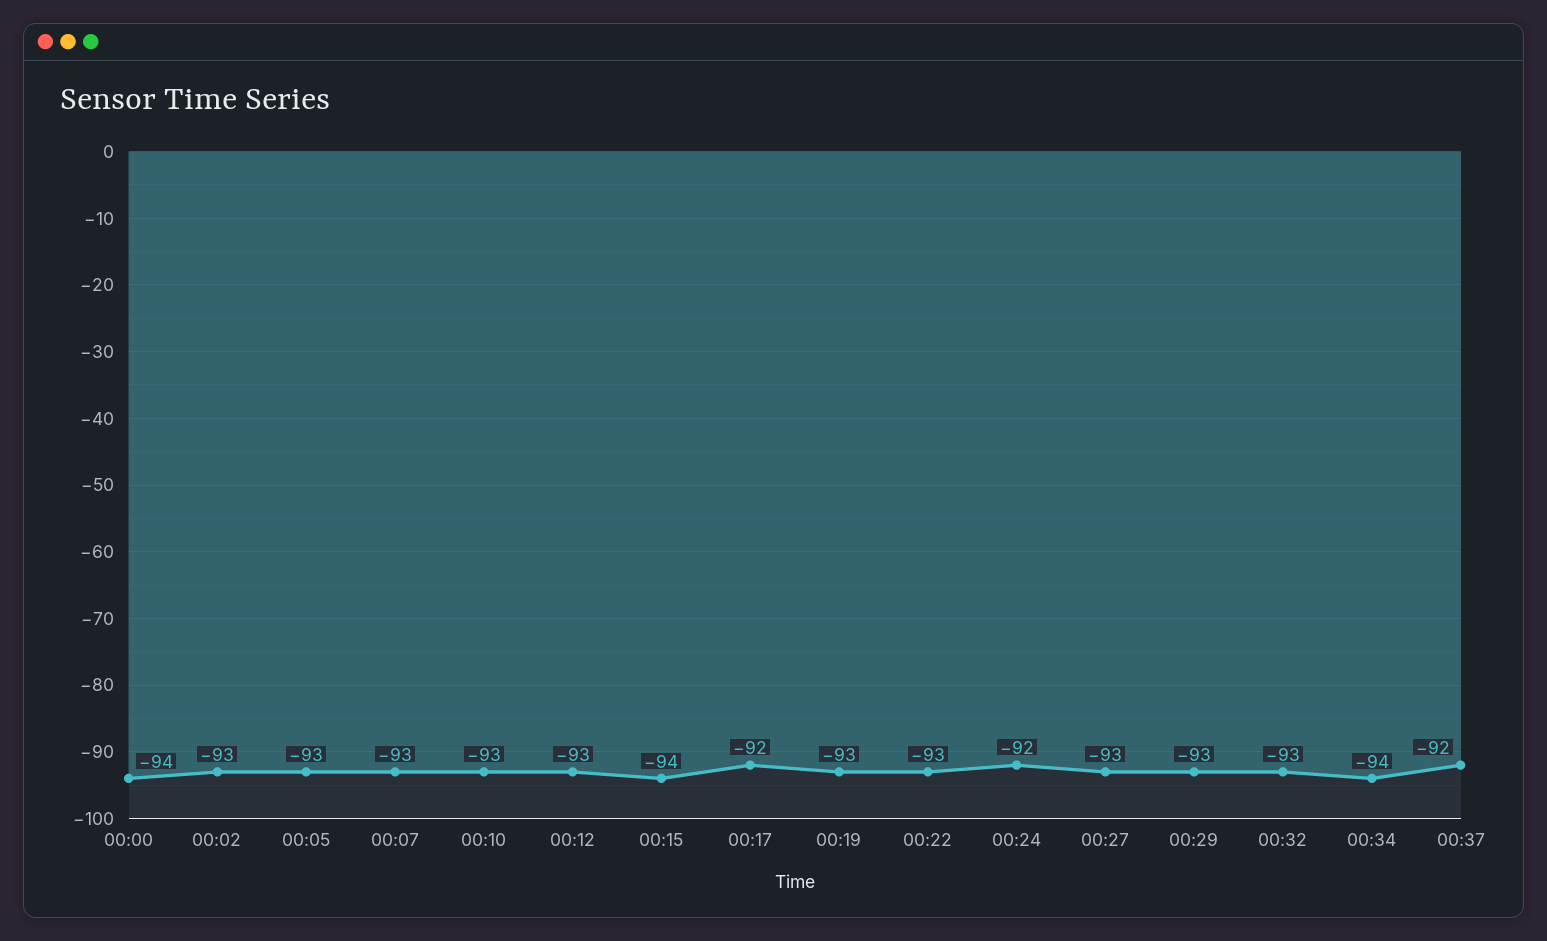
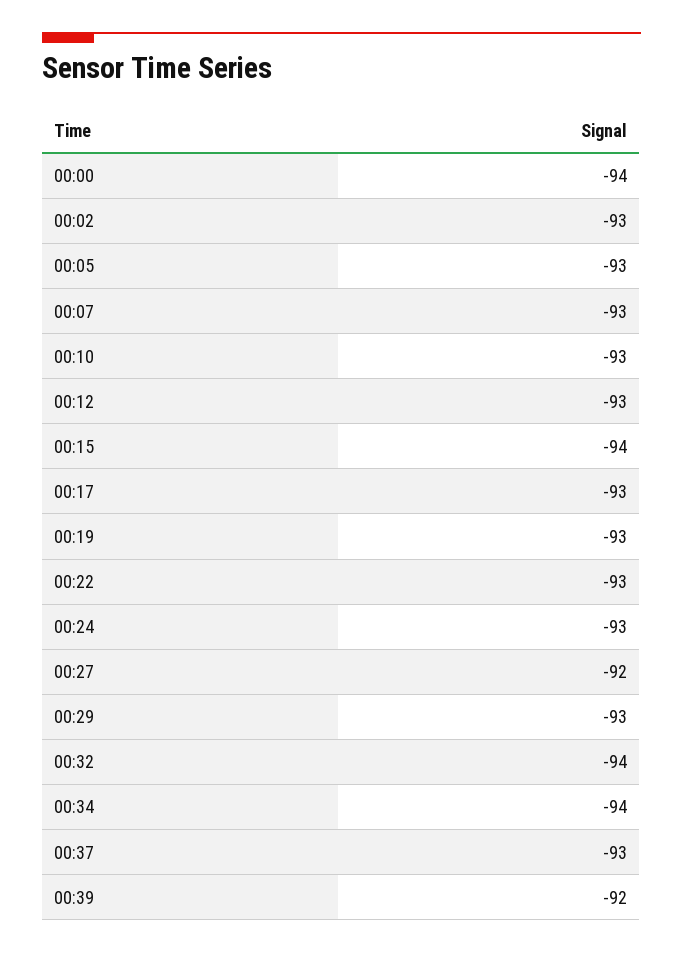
00:17: -92 -> -93
00:24: -92 -> -93
00:27: -93 -> -92
00:32: -93 -> -94
00:37: -92 -> -93
00:39: none -> -92

